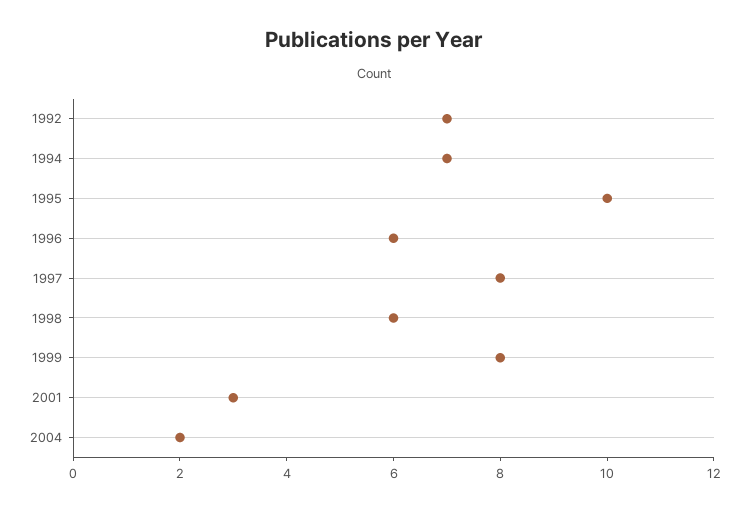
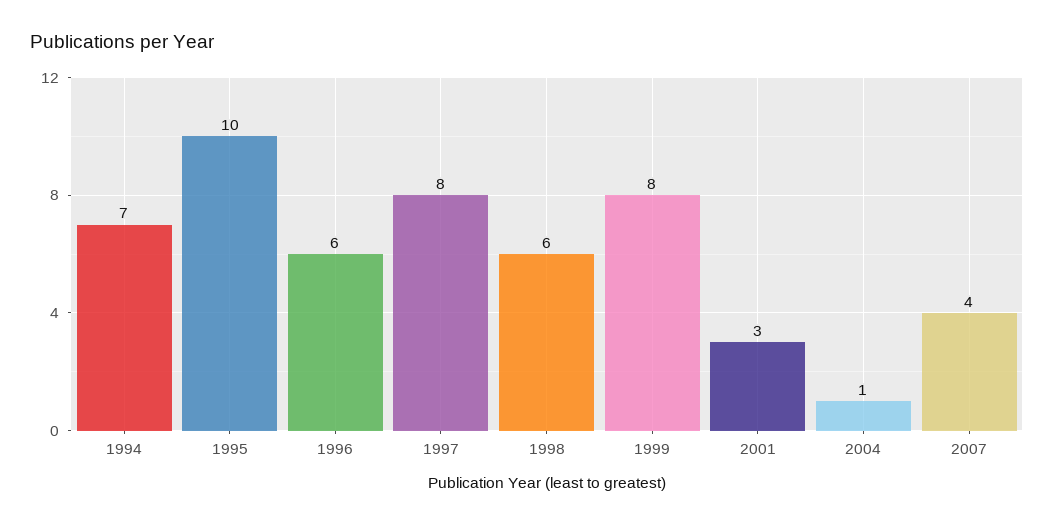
1992: 7 -> none
2004: 2 -> 1
2007: none -> 4

